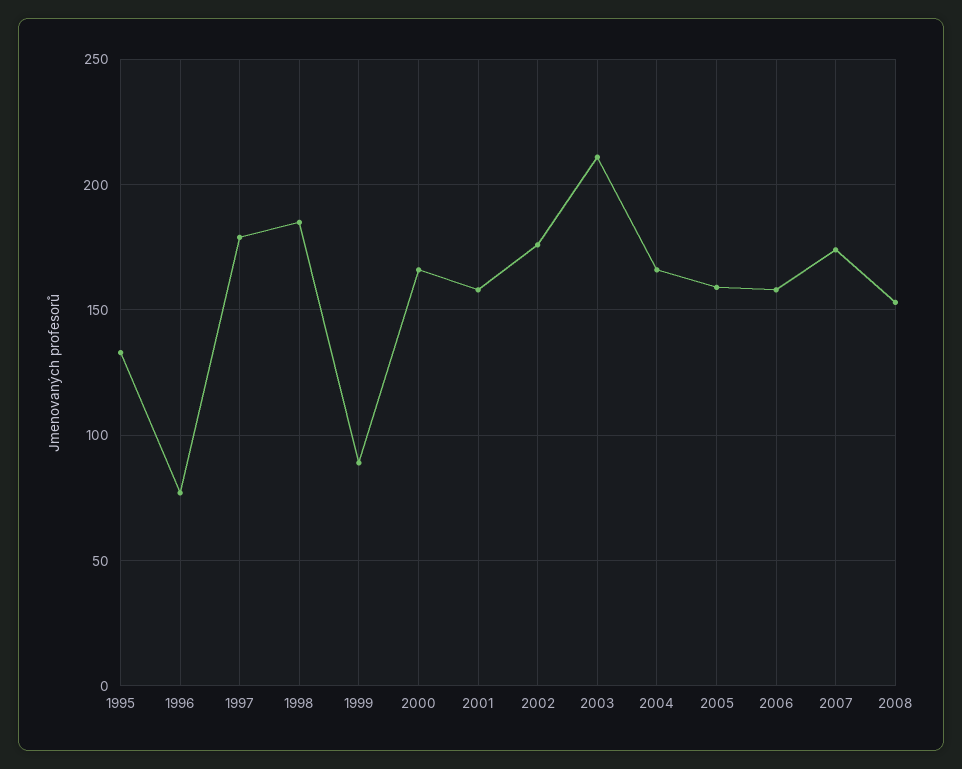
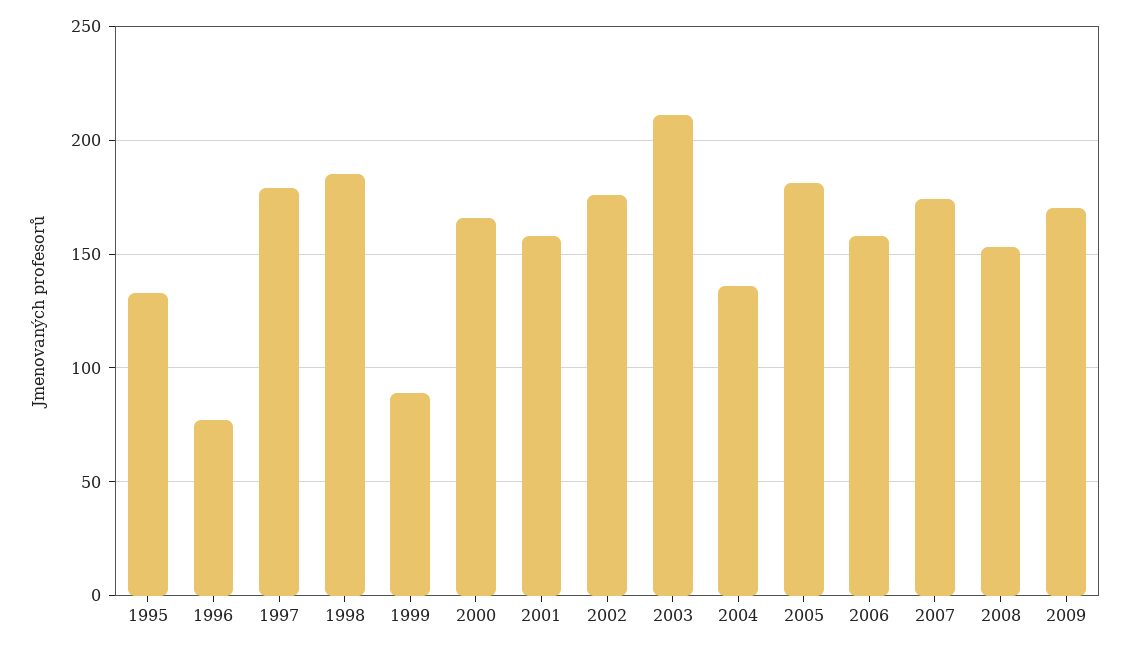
2004: 165 -> 135
2005: 160 -> 180
2009: none -> 170

